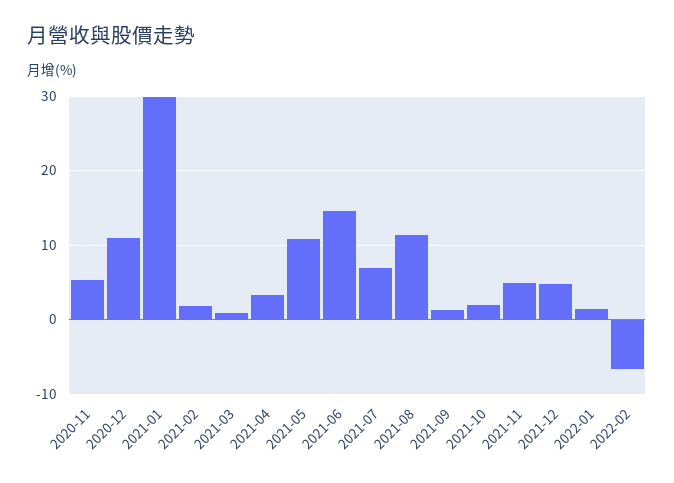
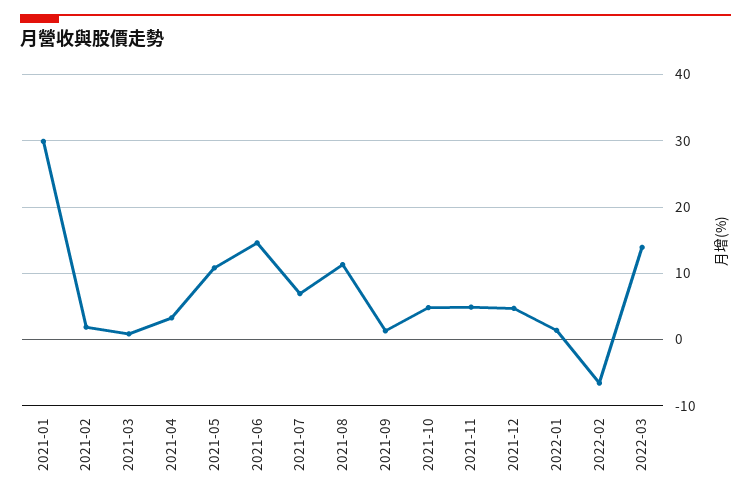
2020-11: 5 -> none
2020-12: 11 -> none
2021-10: 2 -> 5
2022-03: none -> 14

